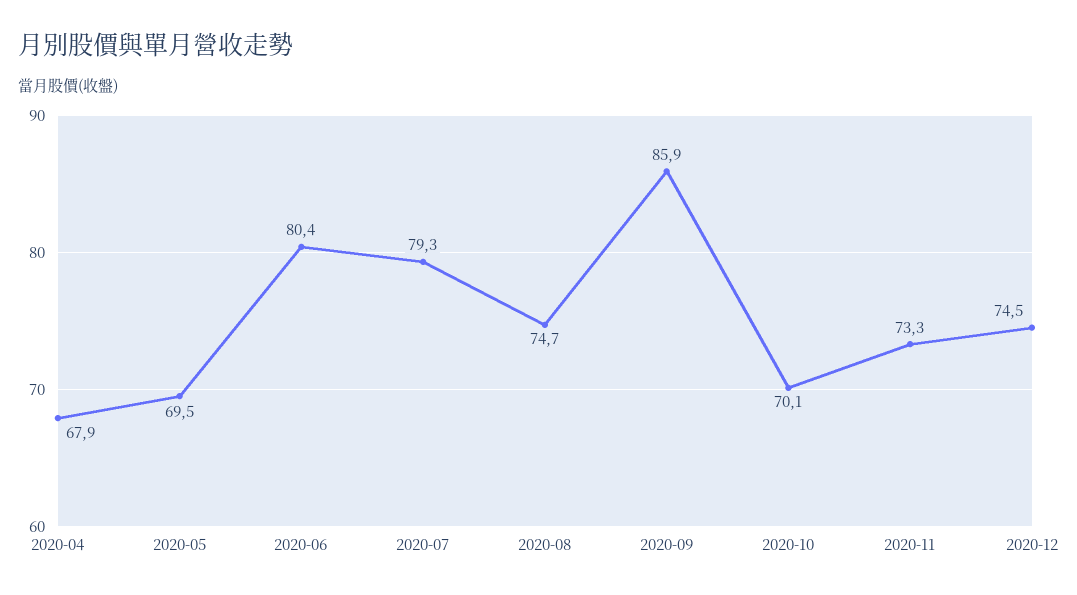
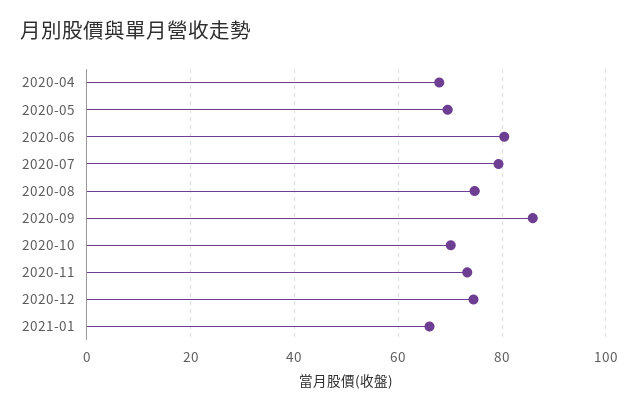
2021-01: none -> 66

